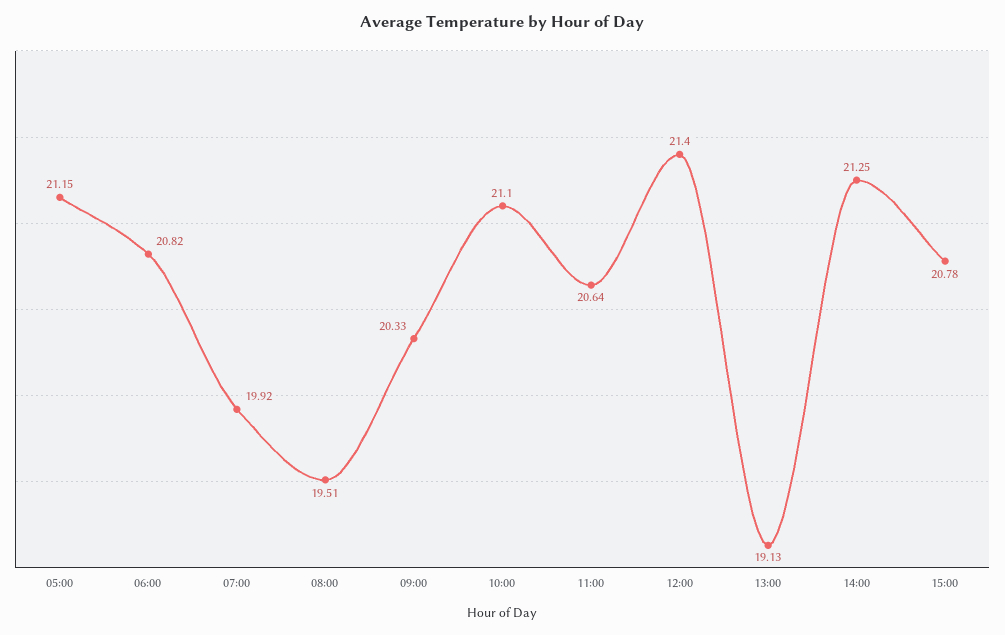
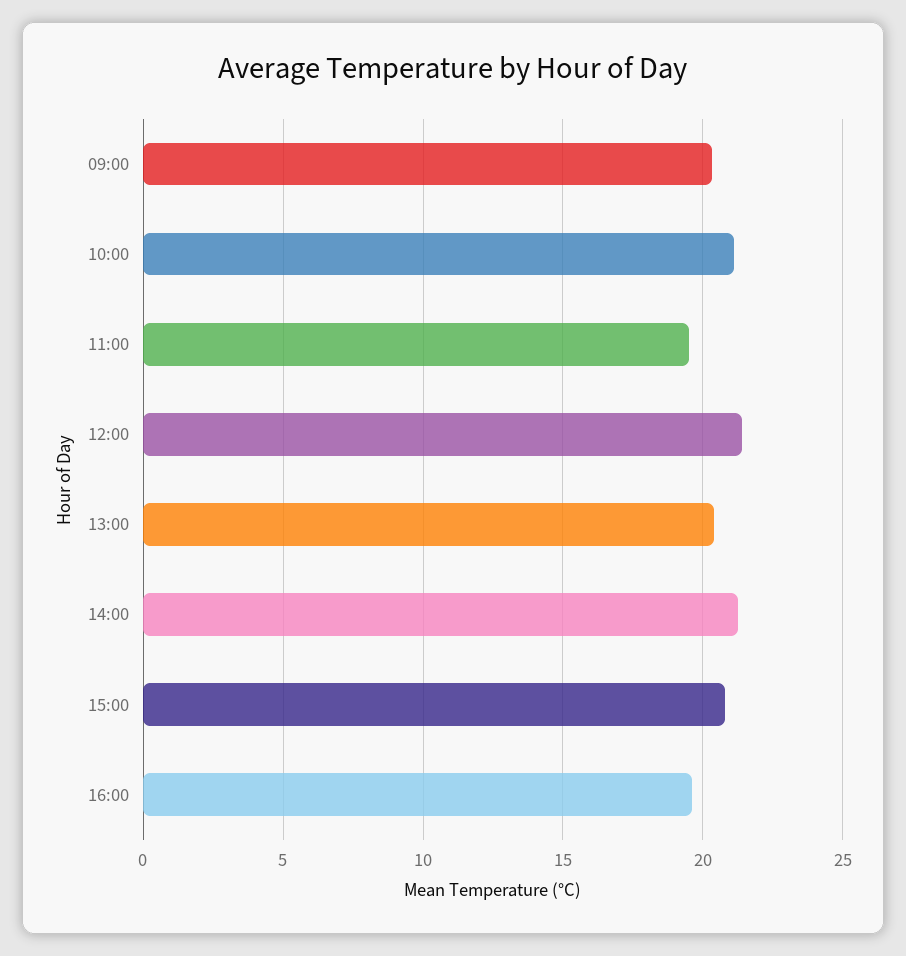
05:00: 21.15 -> none
06:00: 20.82 -> none
07:00: 19.92 -> none
08:00: 19.51 -> none
11:00: 20.64 -> 19.5
13:00: 19.13 -> 20.5
16:00: none -> 19.5

